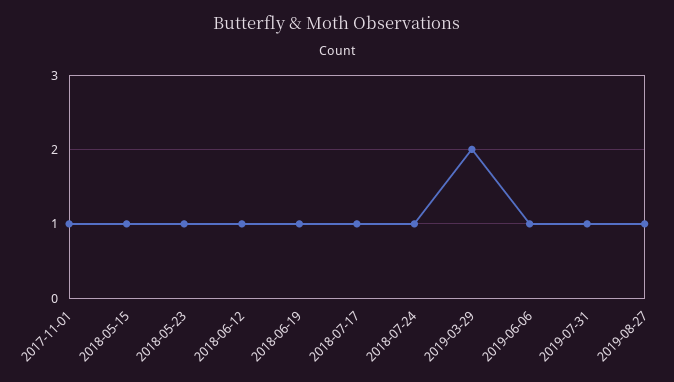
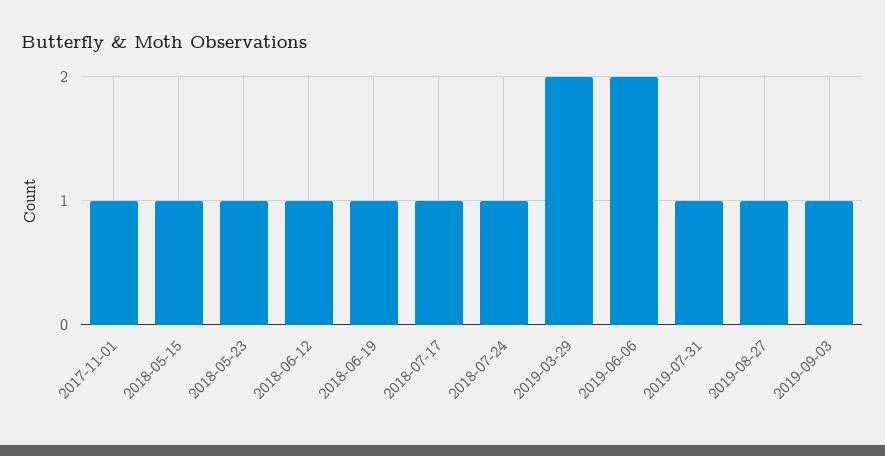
2019-06-06: 1 -> 2
2019-09-03: none -> 1

